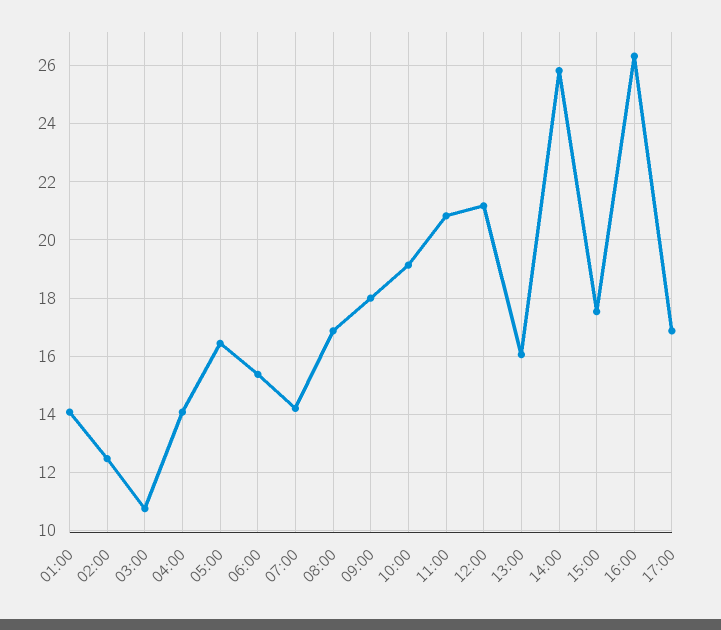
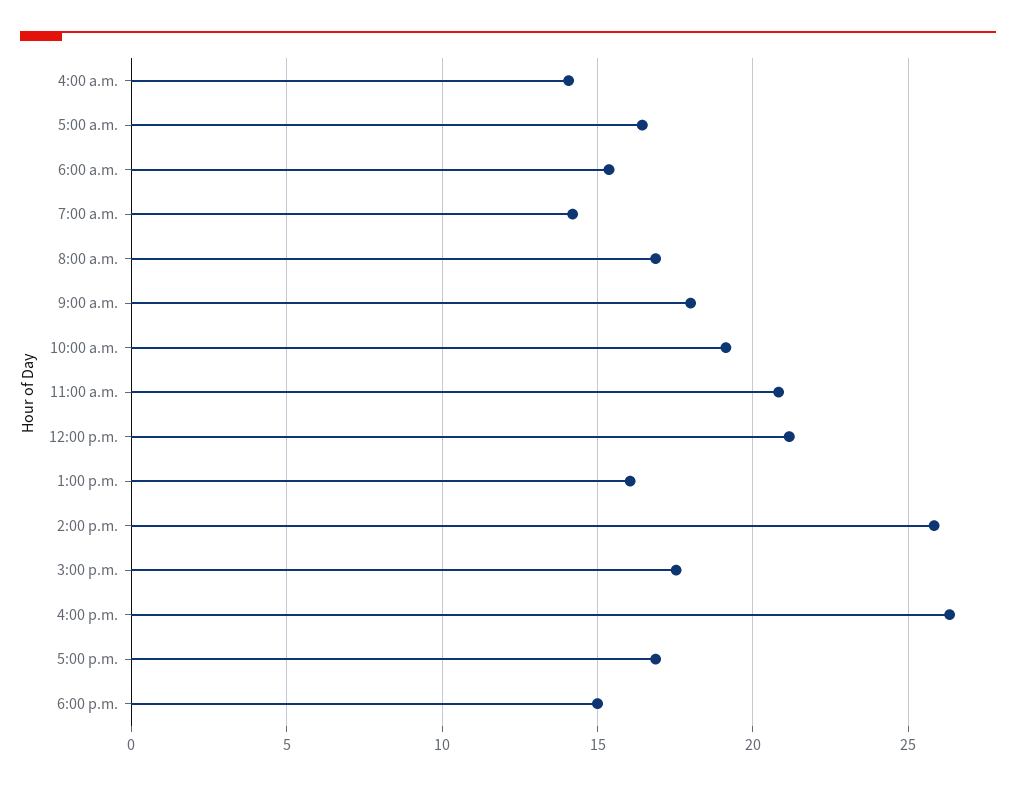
01:00: 14 -> none
02:00: 12.5 -> none
03:00: 10.75 -> none
6:00 p.m.: none -> 15

